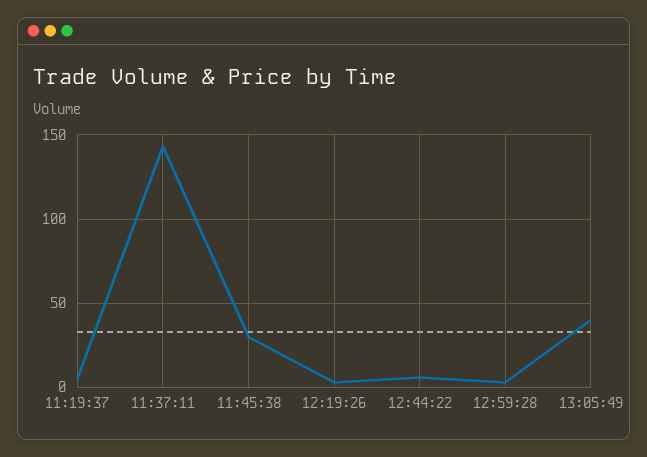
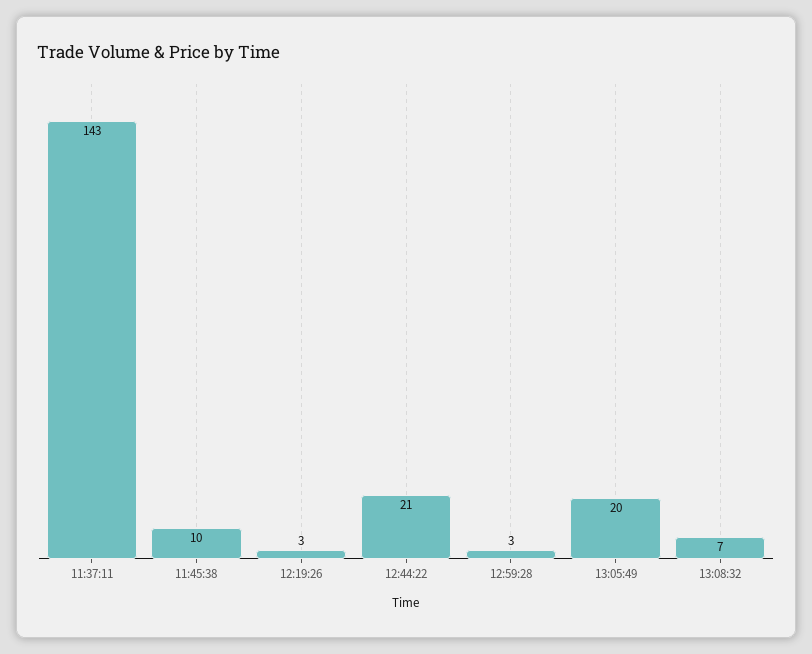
11:19:37: 5 -> none
11:45:38: 30 -> 10
12:44:22: 5 -> 21
13:05:49: 40 -> 20
13:08:32: none -> 7

